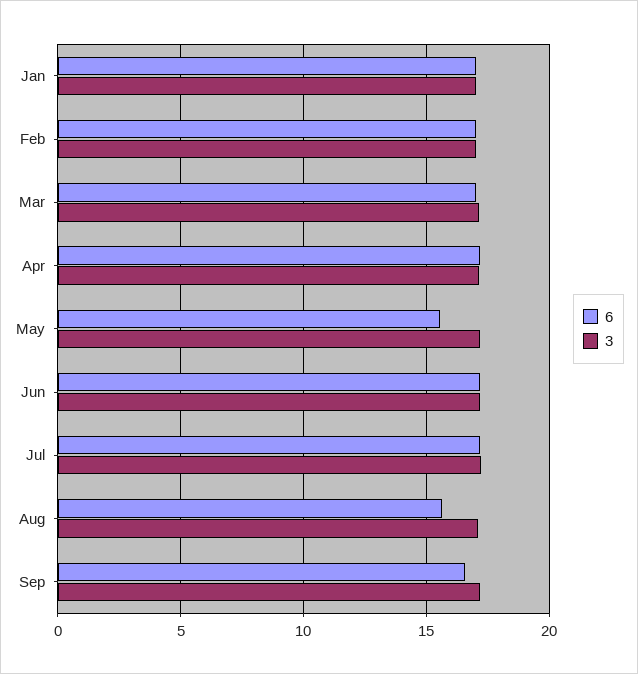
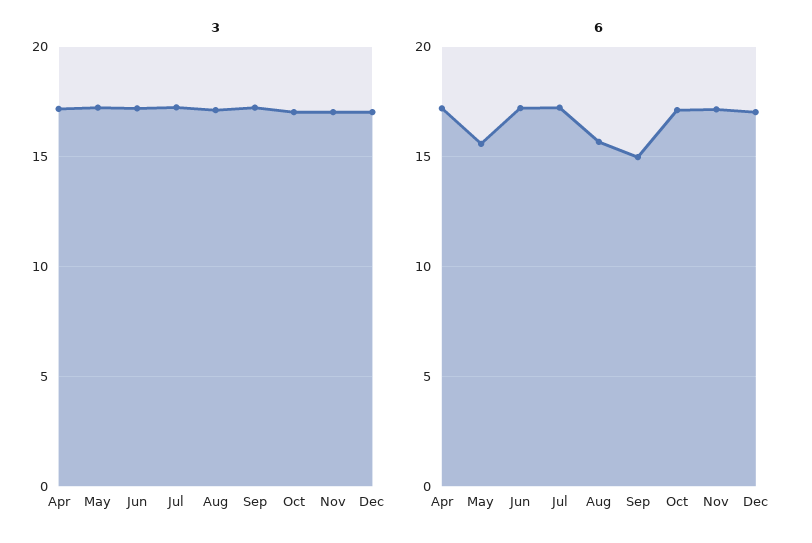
6, Jan: 17 -> none
3, Jan: 17 -> none
6, Feb: 17 -> none
3, Feb: 17 -> none
6, Mar: 17 -> none
3, Mar: 17 -> none
6, Sep: 16.5 -> 15
3, Oct: none -> 17
3, Nov: none -> 17
3, Dec: none -> 17
6, Oct: none -> 17
6, Nov: none -> 17
6, Dec: none -> 17

